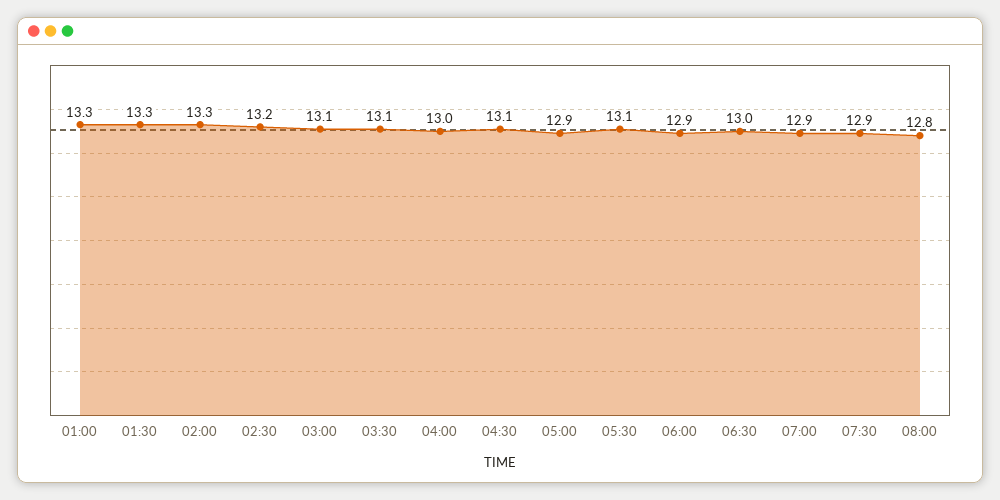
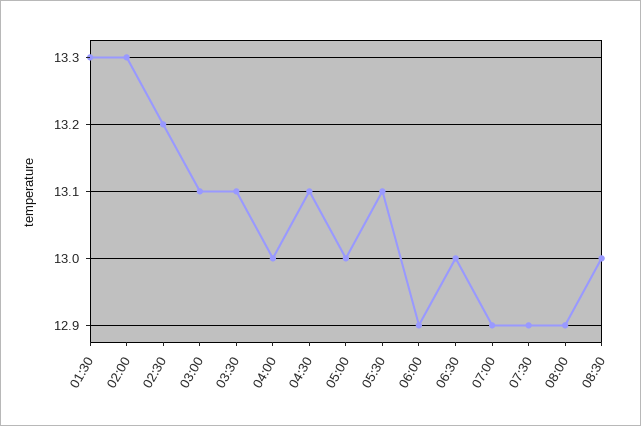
01:00: 13.3 -> none
05:00: 12.9 -> 13
08:00: 12.8 -> 12.9
08:30: none -> 13

